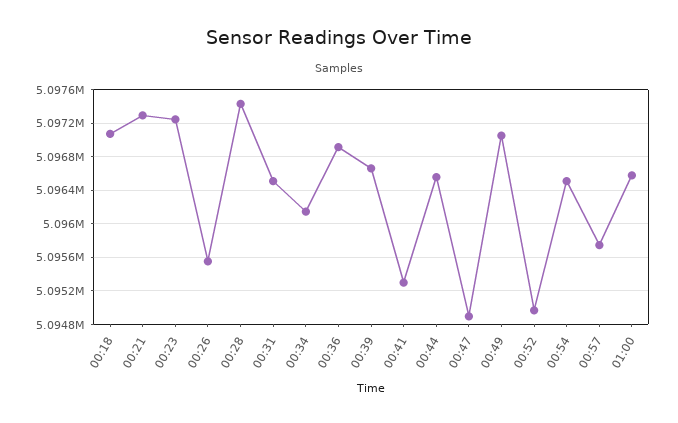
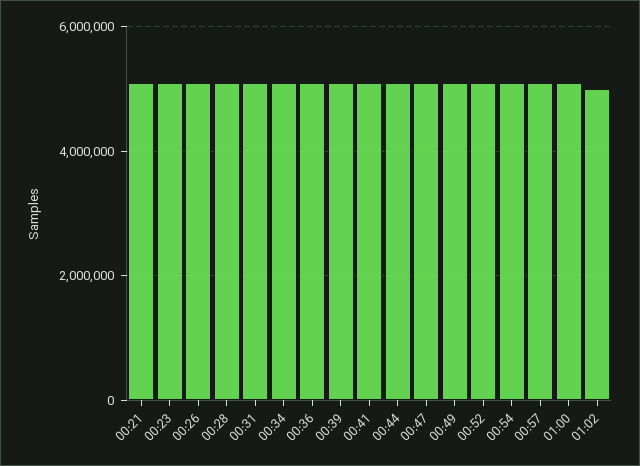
00:18: 5097100 -> none
01:02: none -> 5000000

